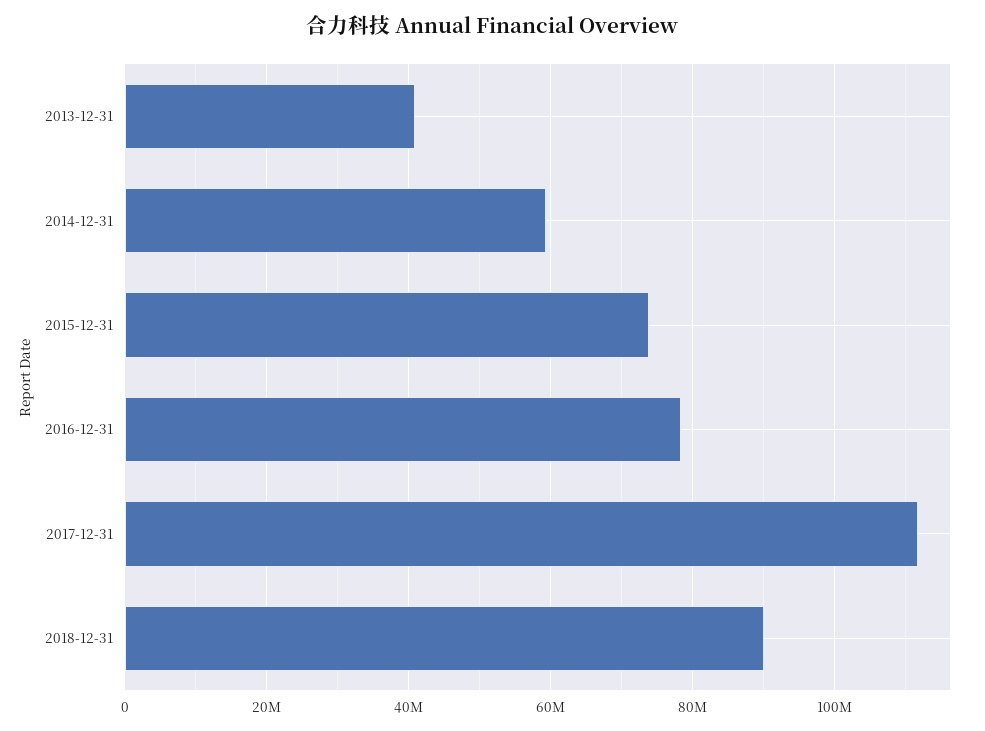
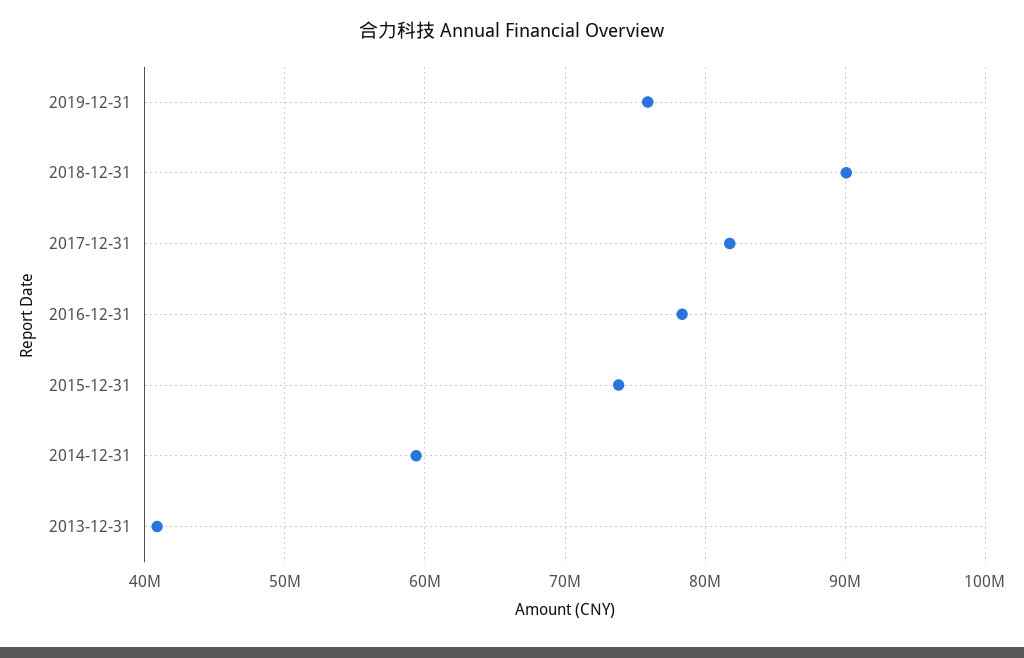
2017-12-31: 112000000 -> 82000000
2019-12-31: none -> 76000000

